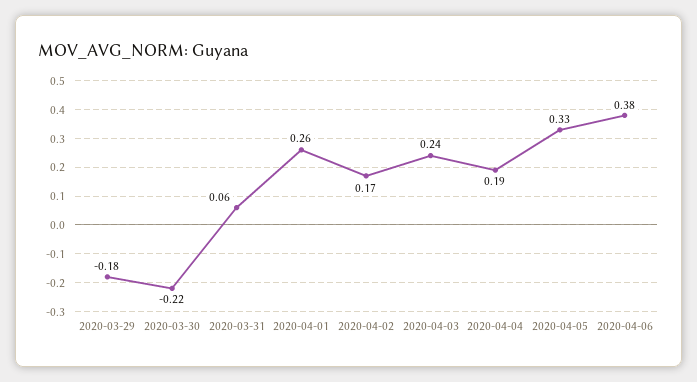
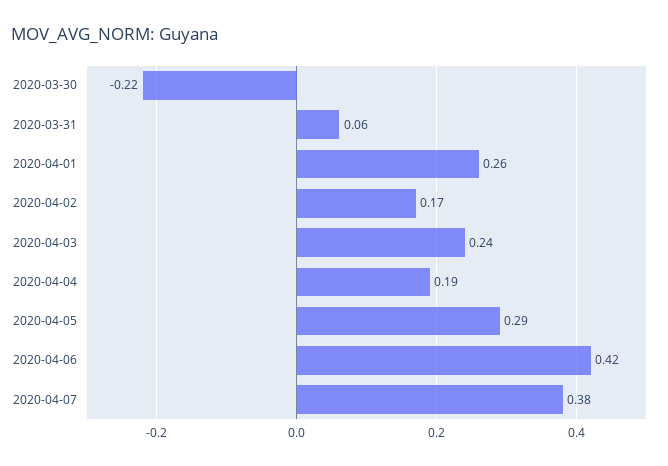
2020-03-29: -0.18 -> none
2020-04-05: 0.33 -> 0.29
2020-04-06: 0.38 -> 0.42
2020-04-07: none -> 0.38

